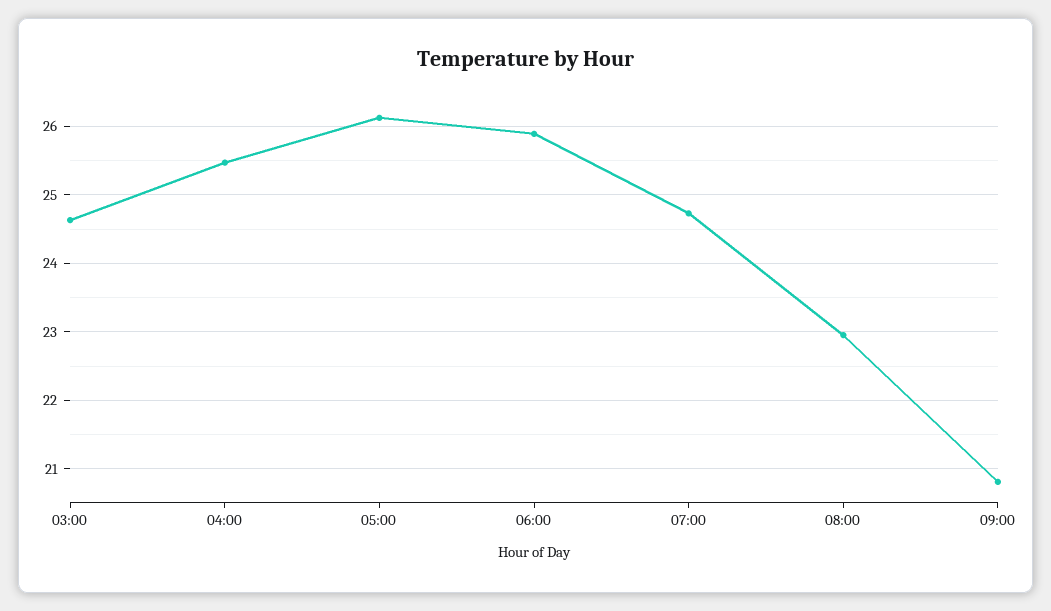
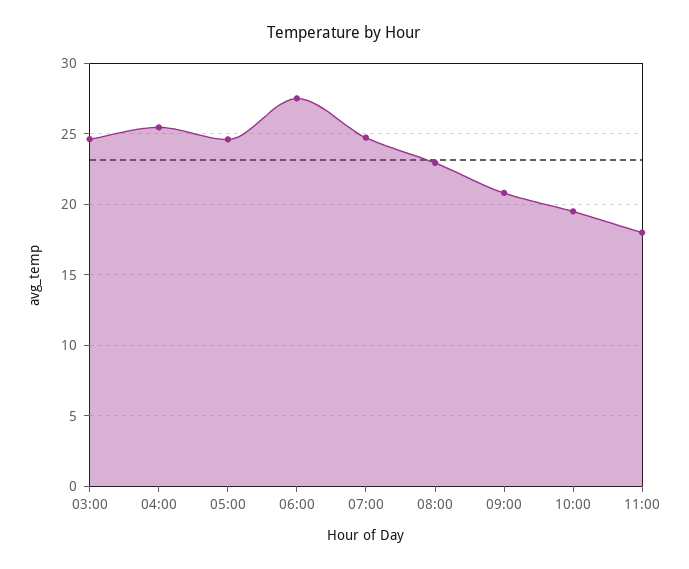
05:00: 26.1 -> 24.5
06:00: 25.9 -> 27.5
10:00: none -> 19.5
11:00: none -> 18

